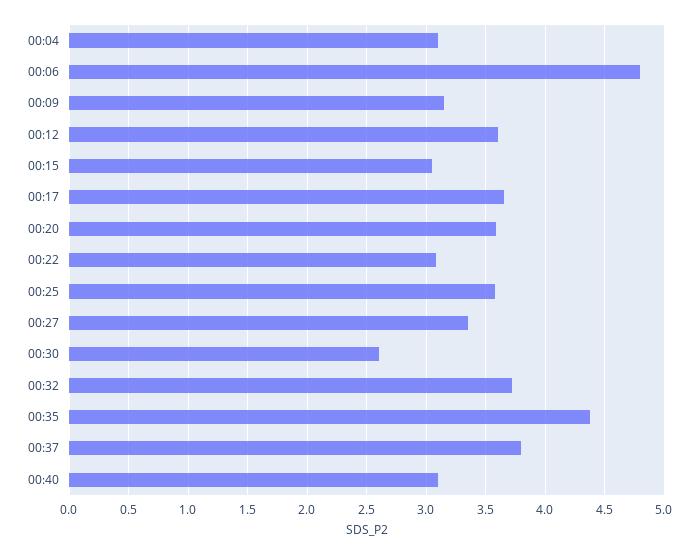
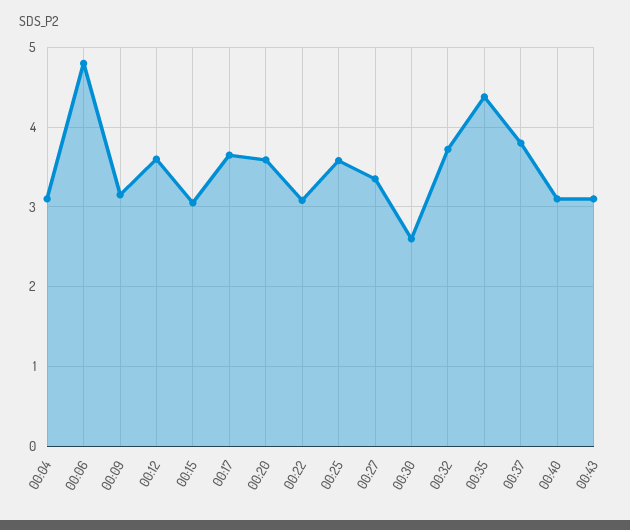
00:43: none -> 3.1

